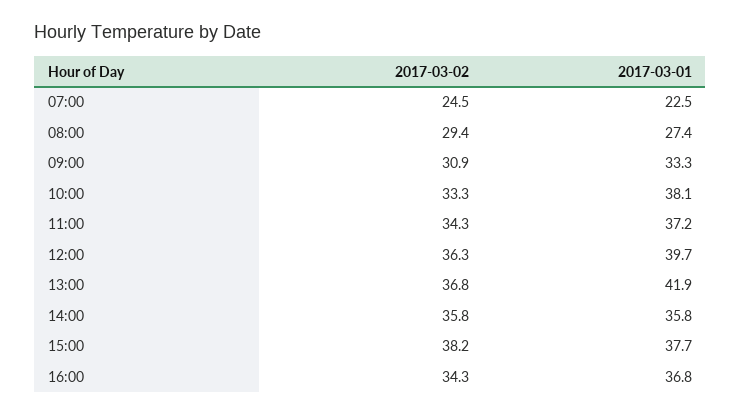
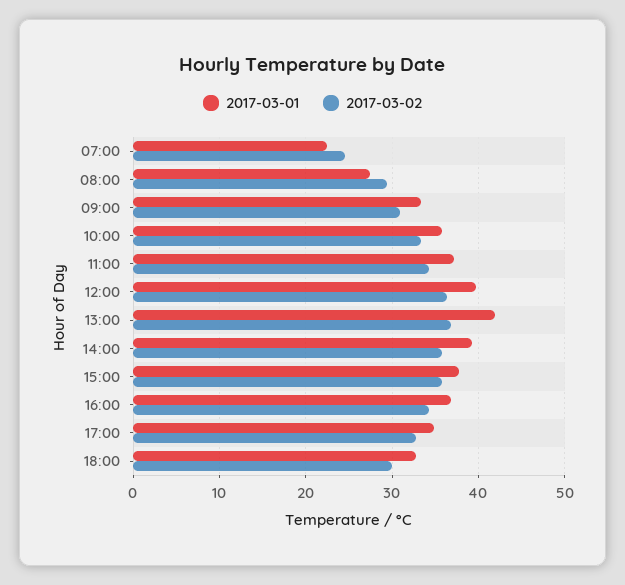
2017-03-01, 10:00: 38.1 -> 36
2017-03-01, 14:00: 35.8 -> 39
2017-03-02, 15:00: 38.2 -> 36
2017-03-01, 17:00: none -> 35
2017-03-02, 17:00: none -> 33
2017-03-01, 18:00: none -> 33
2017-03-02, 18:00: none -> 30

